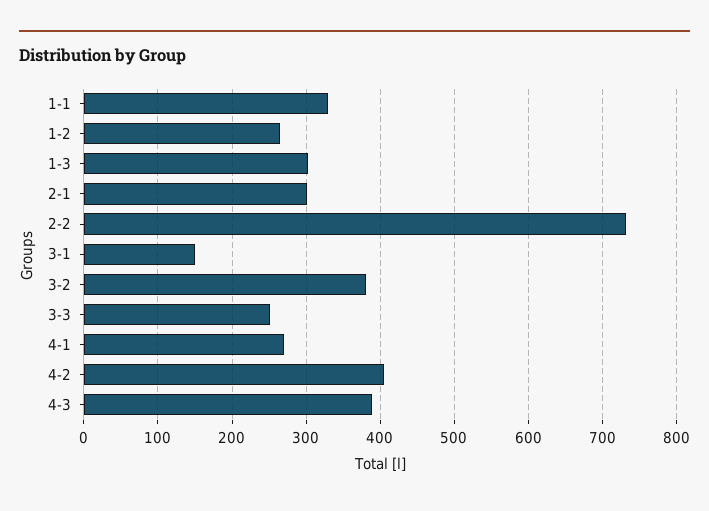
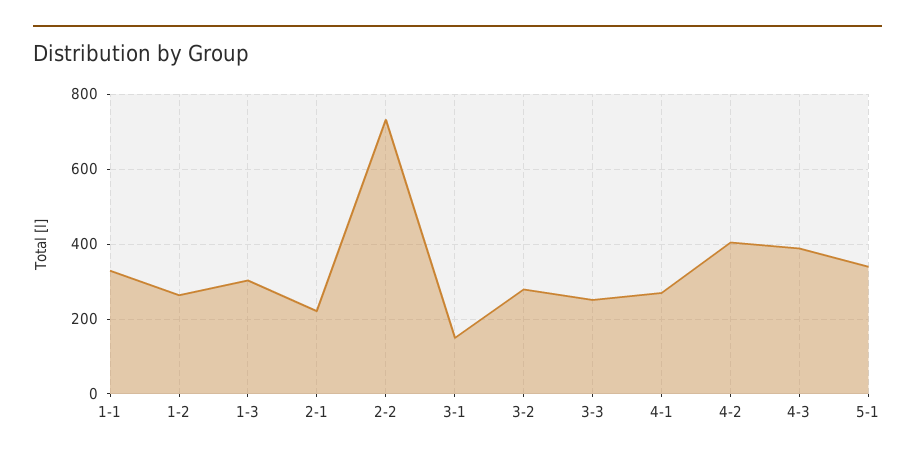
2-1: 300 -> 220
3-2: 380 -> 280
5-1: none -> 340

